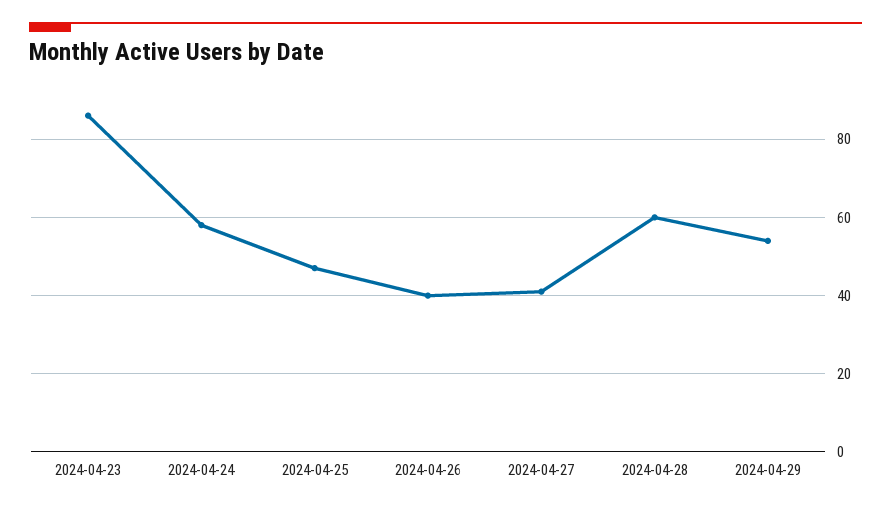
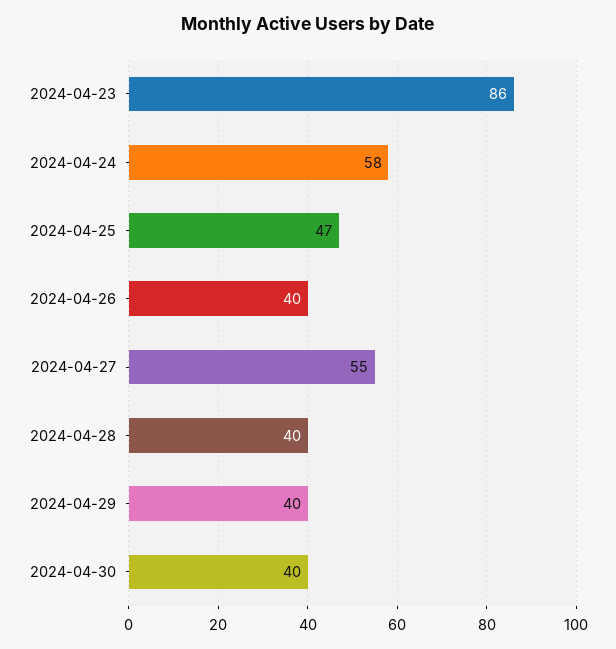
2024-04-27: 40 -> 55
2024-04-28: 60 -> 40
2024-04-29: 55 -> 40
2024-04-30: none -> 40

